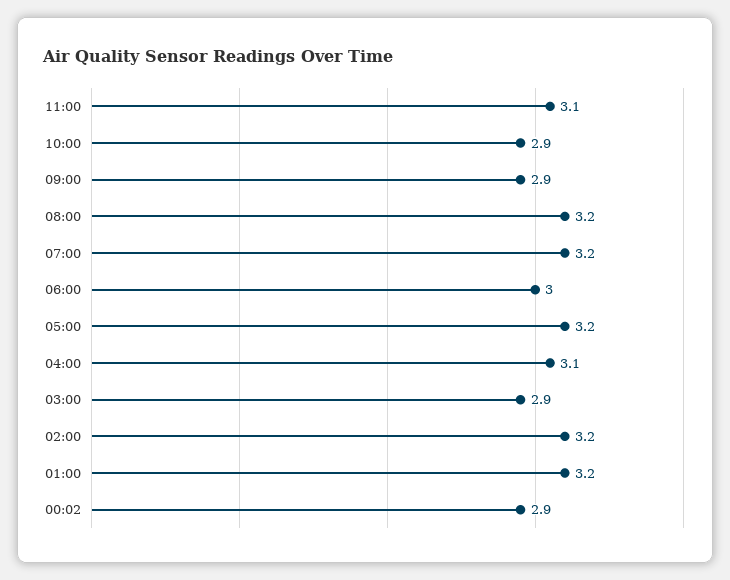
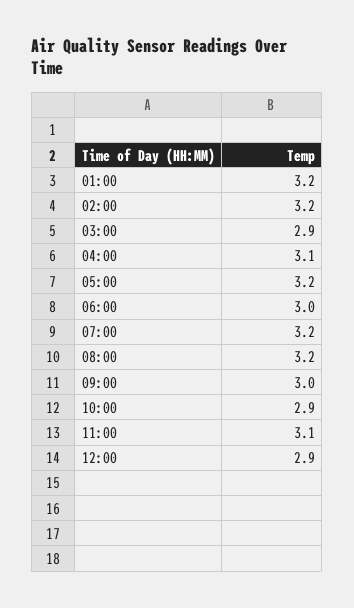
09:00: 2.9 -> 3
00:02: 2.9 -> none
12:00: none -> 2.9

